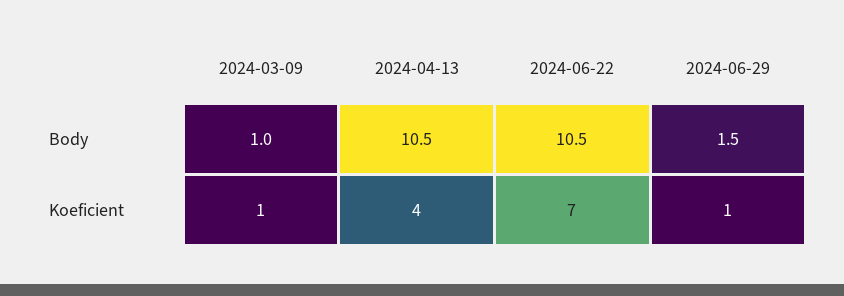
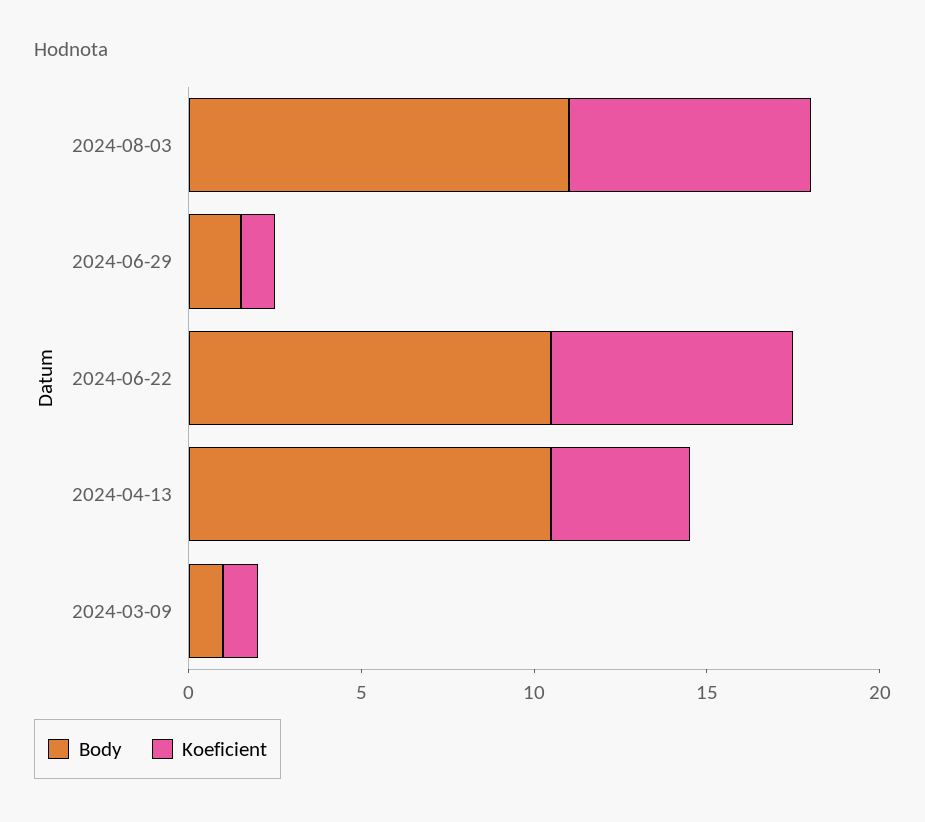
Body, 2024-08-03: none -> 11
Koeficient, 2024-08-03: none -> 7

